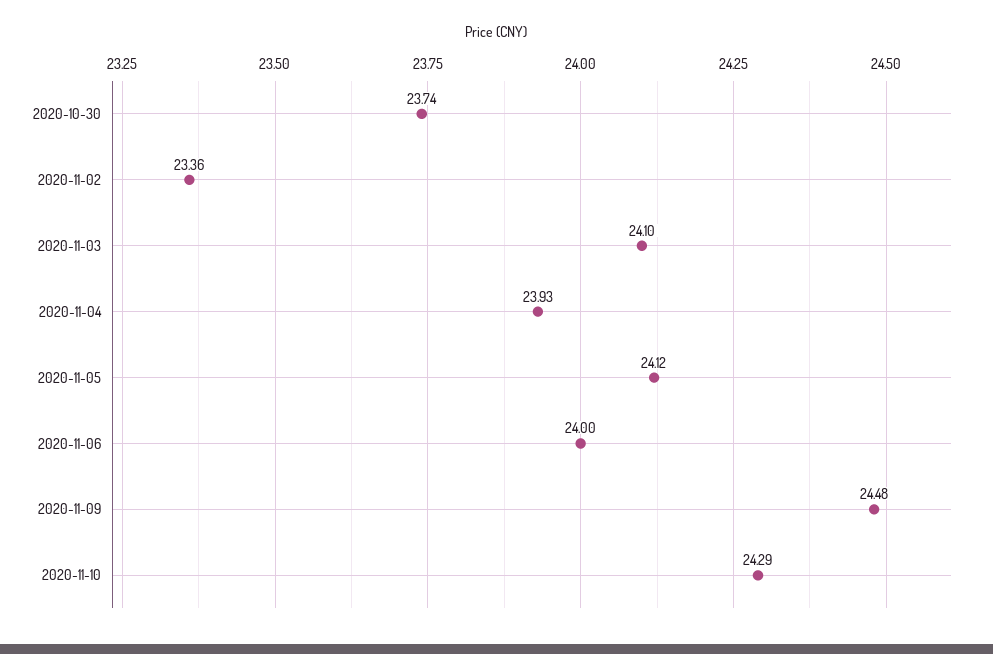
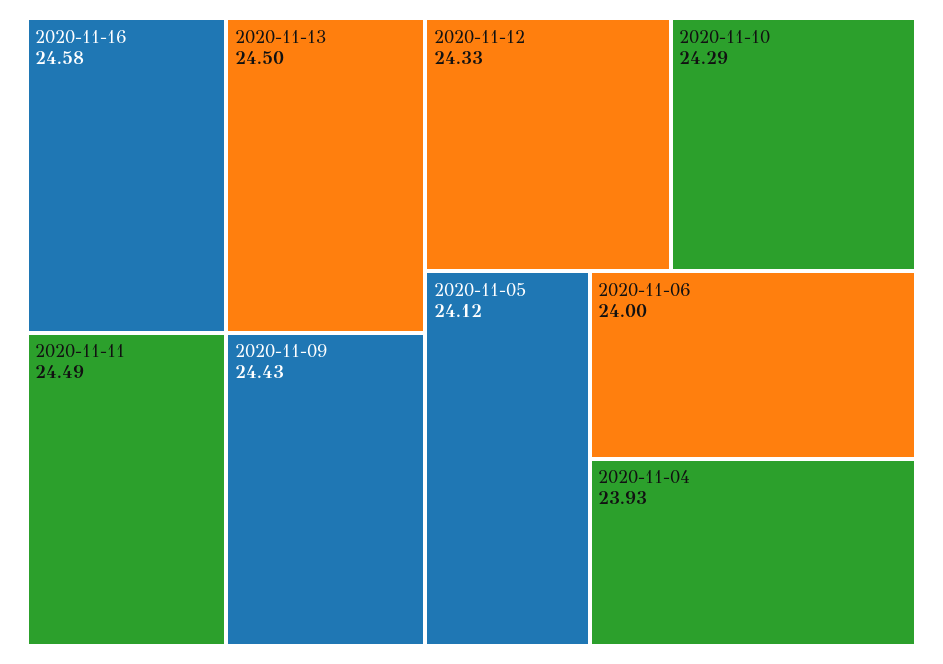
2020-10-30: 23.74 -> none
2020-11-02: 23.36 -> none
2020-11-03: 24.1 -> none
2020-11-09: 24.48 -> 24.43
2020-11-16: none -> 24.58
2020-11-13: none -> 24.5
2020-11-11: none -> 24.49
2020-11-12: none -> 24.33

